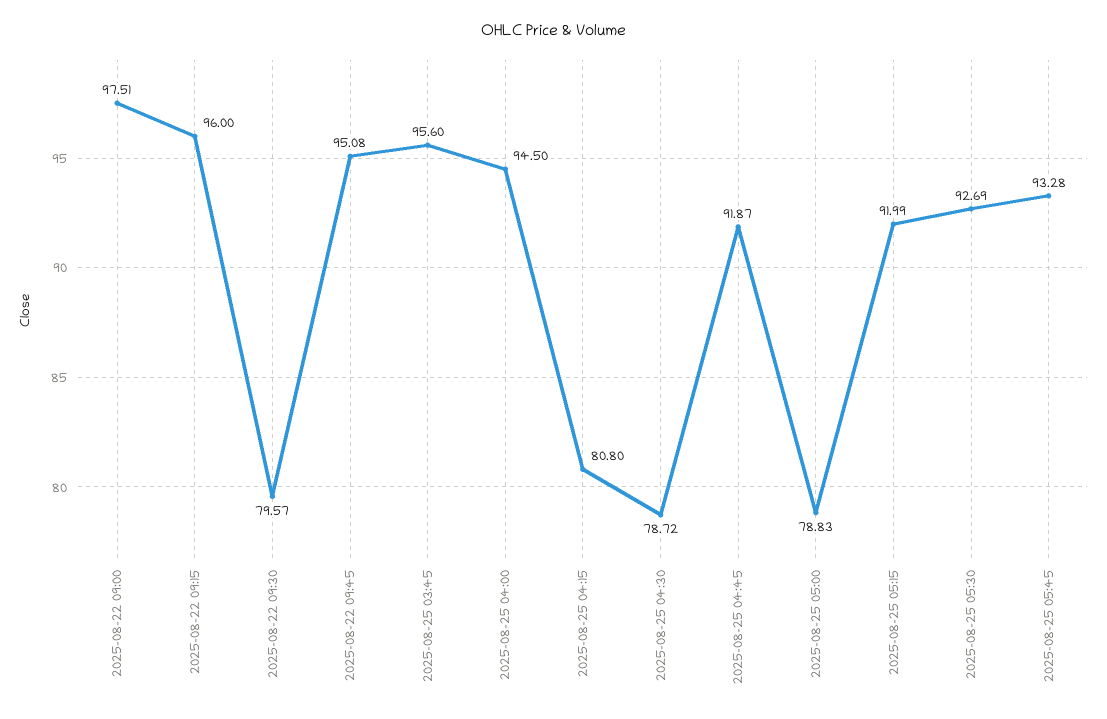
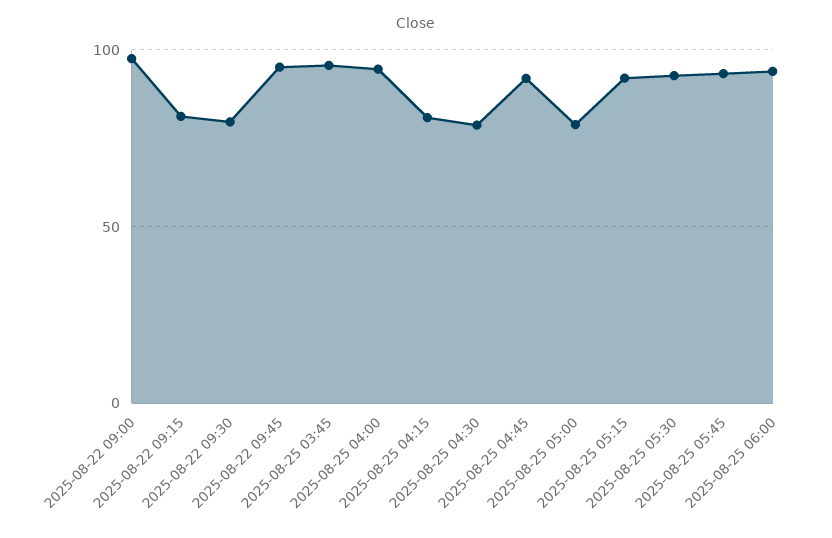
2025-08-22 09:15: 96 -> 80
2025-08-25 06:00: none -> 95

